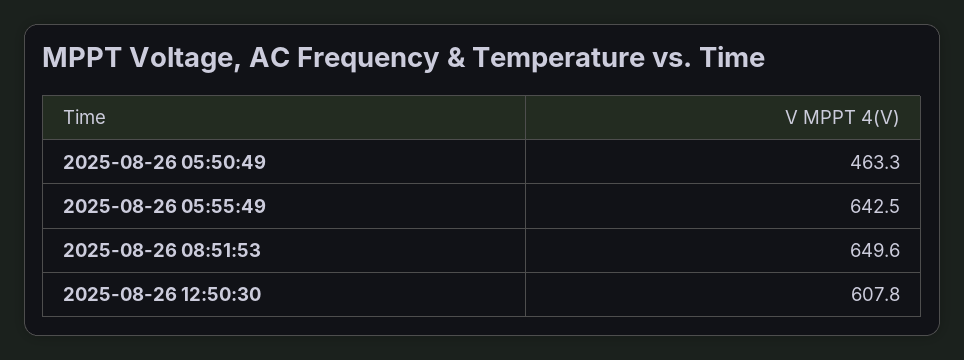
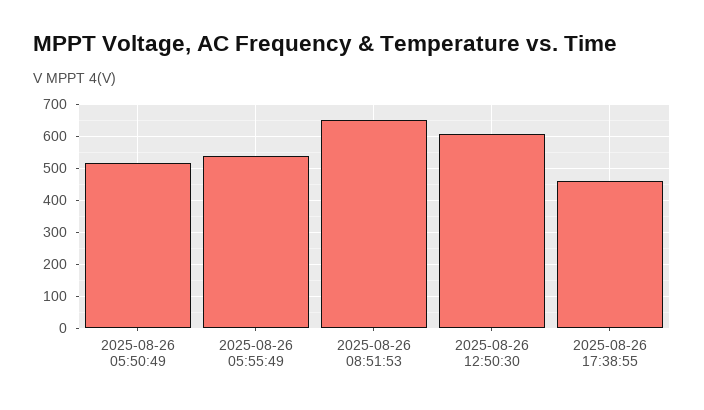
2025-08-26 05:50:49: 463.3 -> 520
2025-08-26 05:55:49: 642.5 -> 540
2025-08-26 17:38:55: none -> 460

